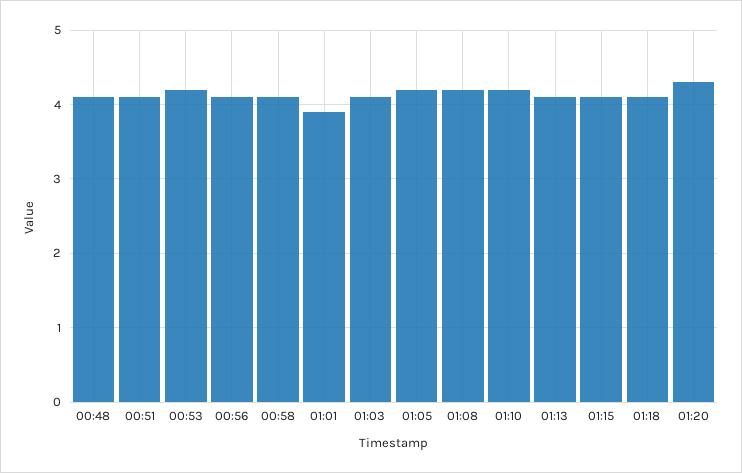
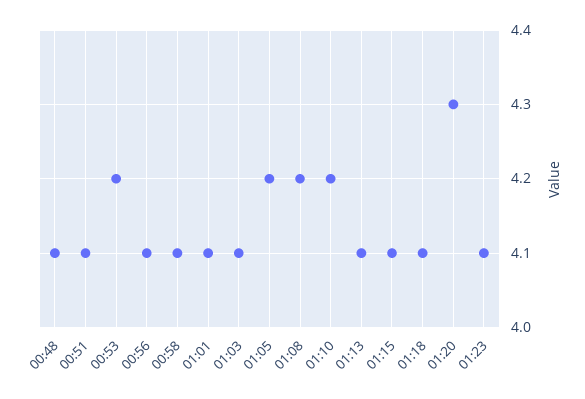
01:01: 3.9 -> 4.1
01:23: none -> 4.1

